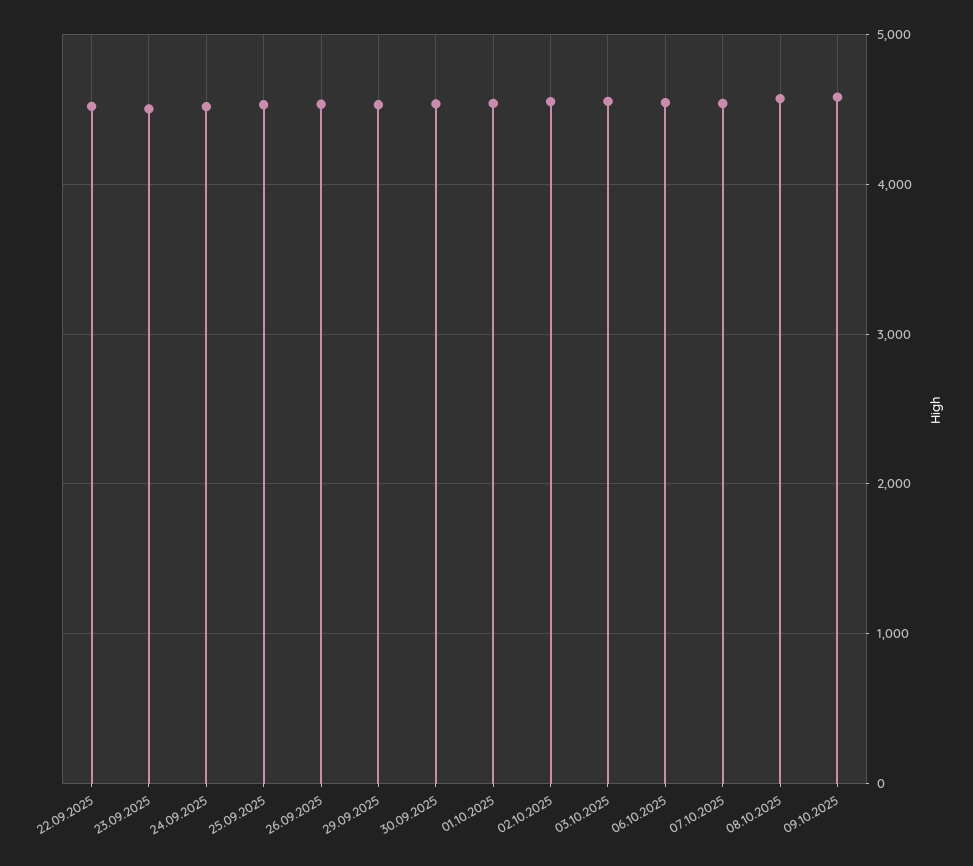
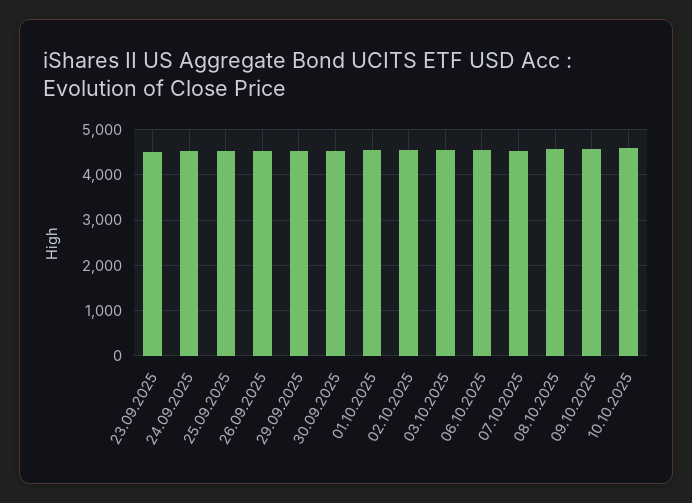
22.09.2025: 4500 -> none
10.10.2025: none -> 4600

